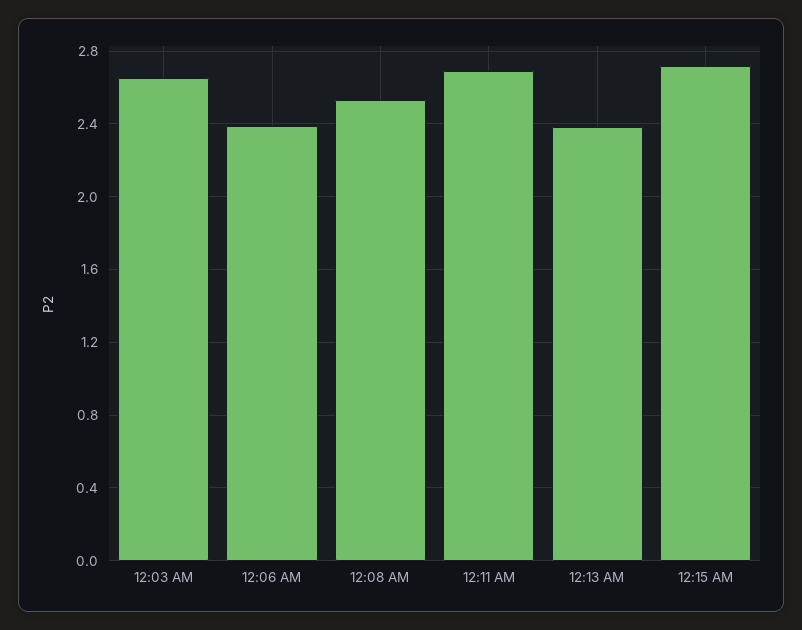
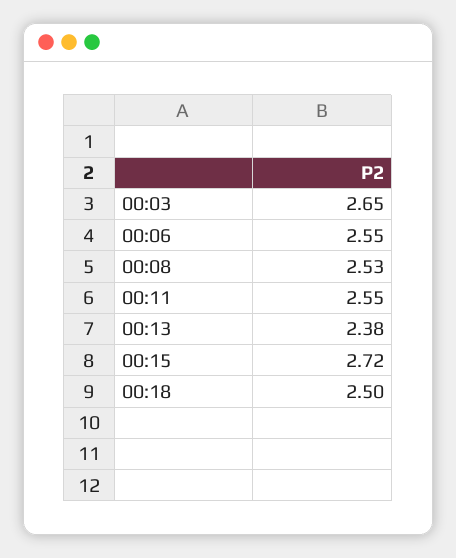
12:06 AM: 2.4 -> 2.55
12:11 AM: 2.7 -> 2.55
00:18: none -> 2.5

